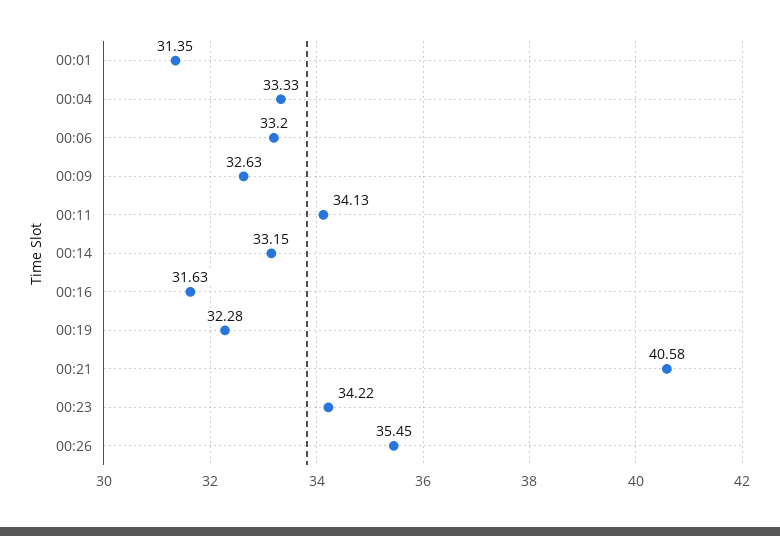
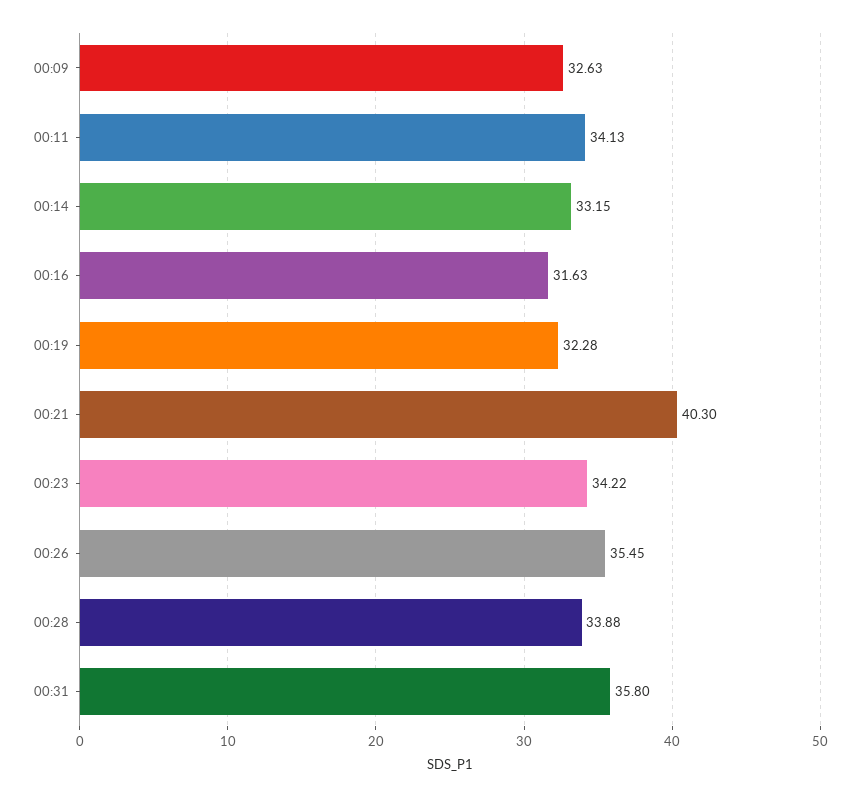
00:01: 31.35 -> none
00:04: 33.33 -> none
00:06: 33.2 -> none
00:21: 40.58 -> 40.3
00:28: none -> 33.88
00:31: none -> 35.8

